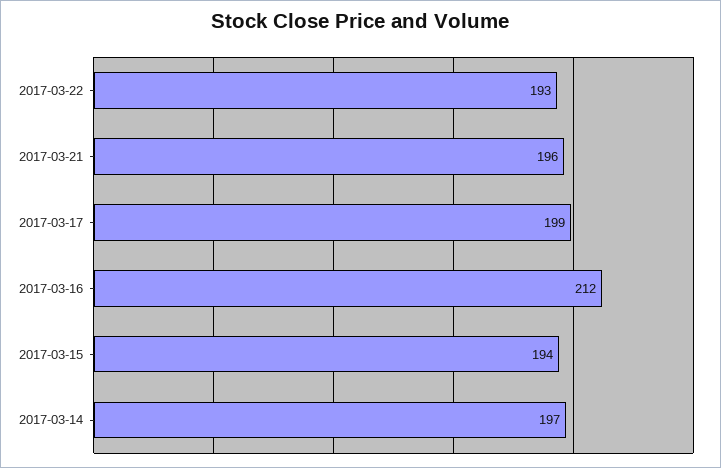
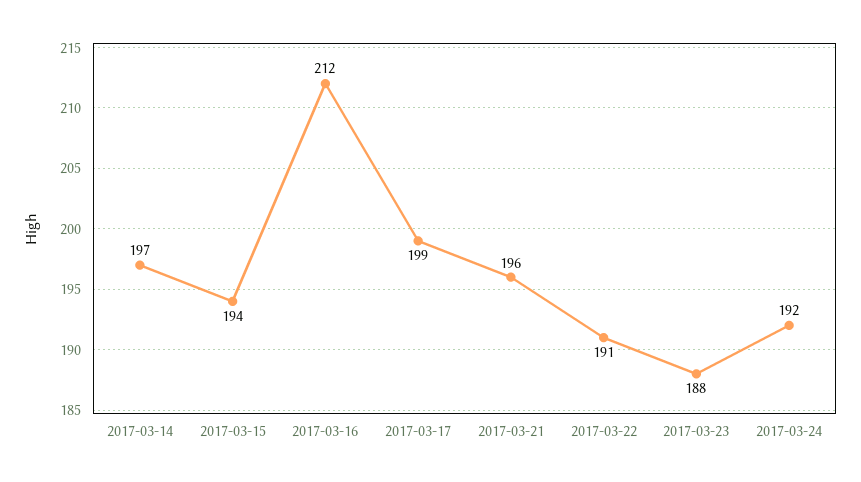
2017-03-22: 193 -> 191
2017-03-23: none -> 188
2017-03-24: none -> 192

